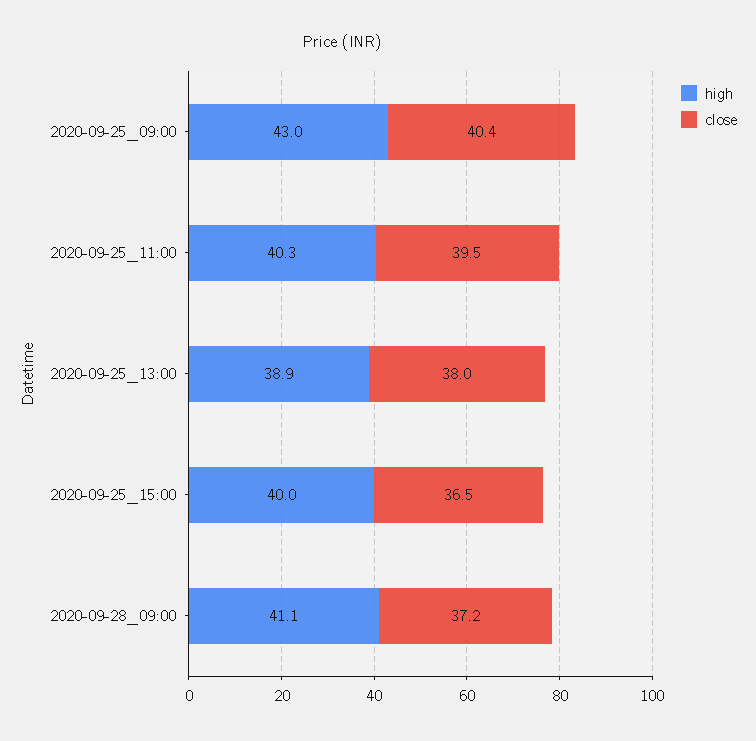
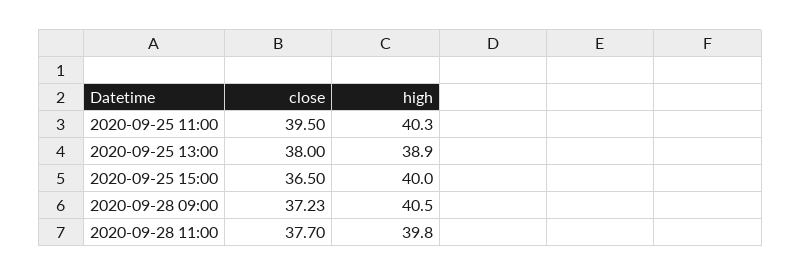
high, 2020-09-25_09:00: 43 -> none
close, 2020-09-25_09:00: 40.4 -> none
high, 2020-09-28_09:00: 41.1 -> 40.5
close, 2020-09-28 11:00: none -> 37.7
high, 2020-09-28 11:00: none -> 39.8

